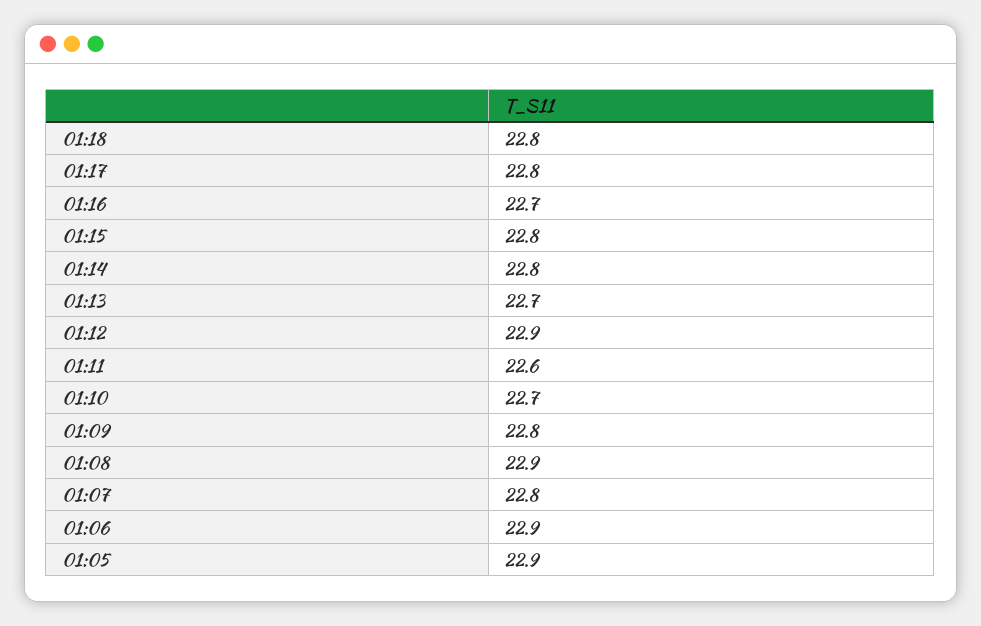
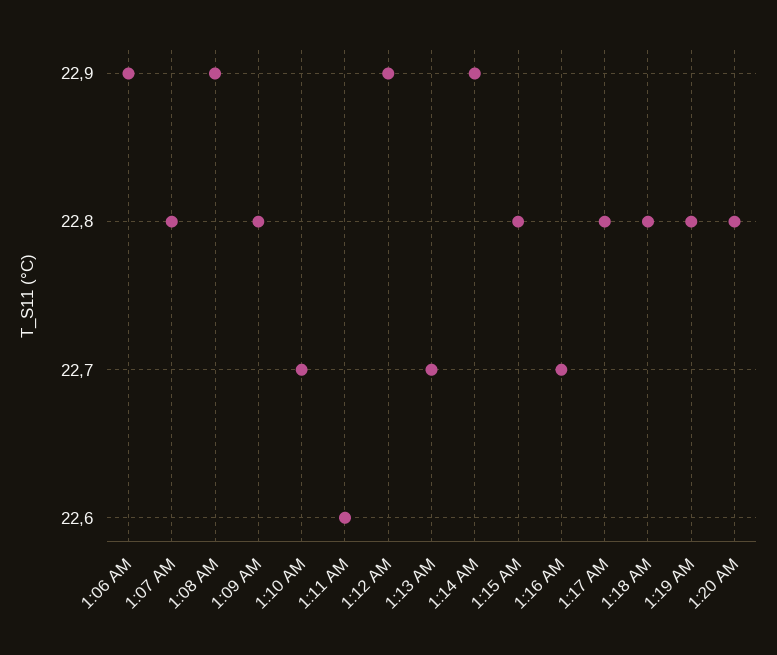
01:14: 22.8 -> 22.9
01:05: 22.9 -> none
1:19 AM: none -> 22.8
1:20 AM: none -> 22.8

